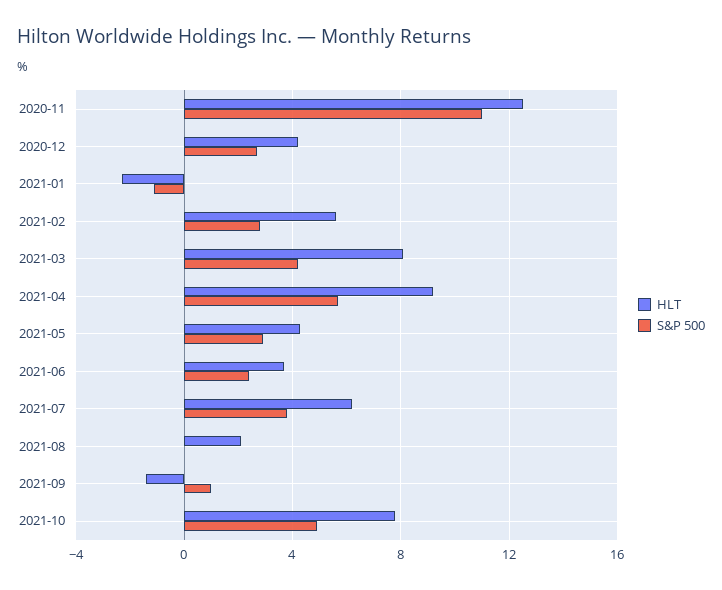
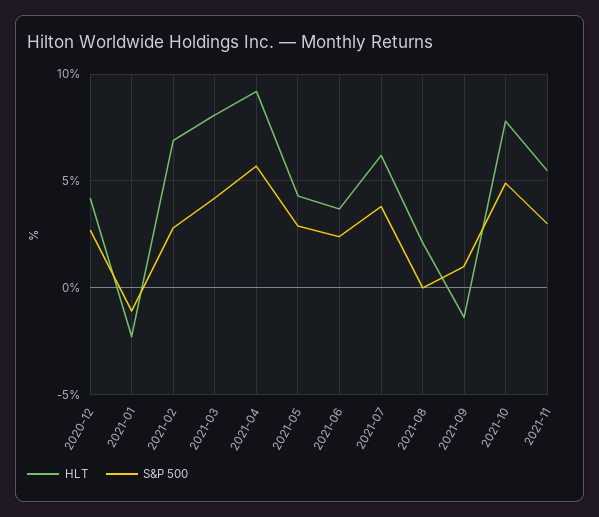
HLT, 2020-11: 12.5 -> none
S&P 500, 2020-11: 11 -> none
HLT, 2021-02: 5.5 -> 7
HLT, 2021-11: none -> 5.5
S&P 500, 2021-11: none -> 3

